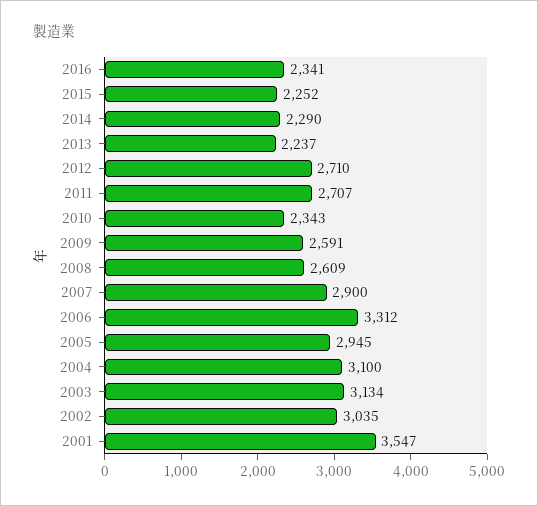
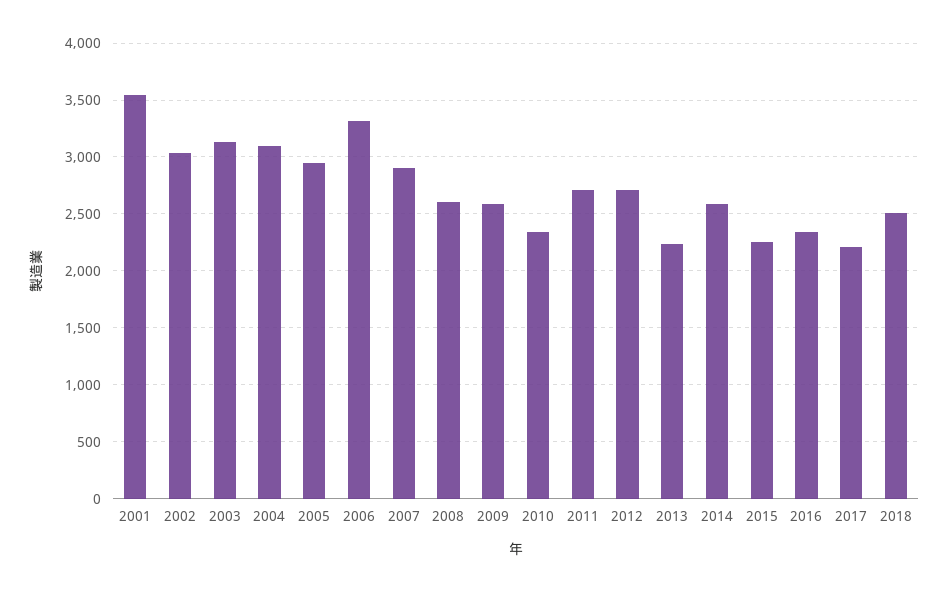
2014: 2290 -> 2600
2017: none -> 2200
2018: none -> 2500

